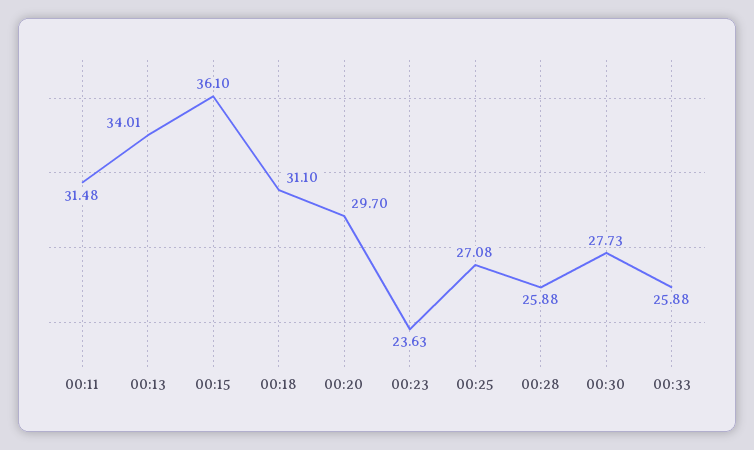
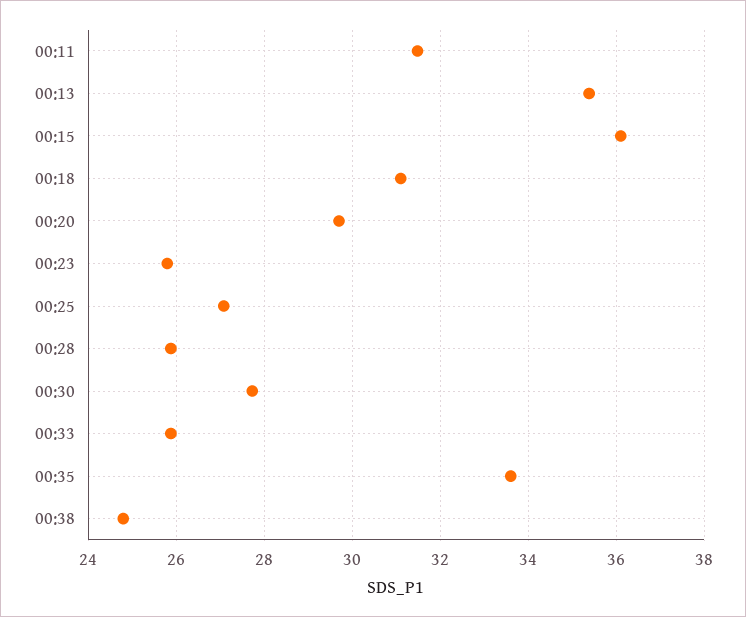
00:13: 34.01 -> 35.4
00:23: 23.63 -> 25.8
00:35: none -> 33.6
00:38: none -> 24.8

